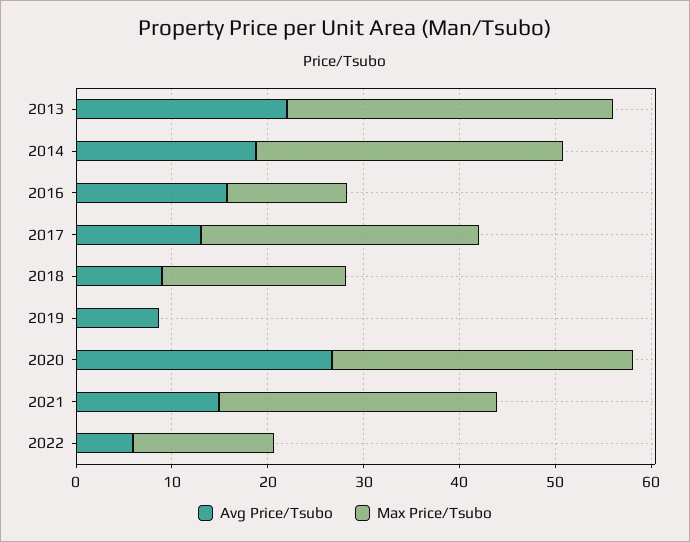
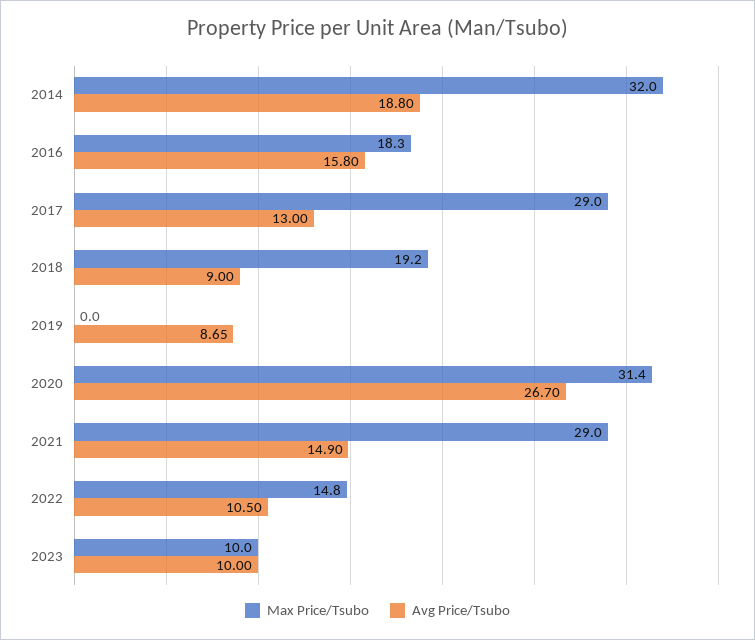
Avg Price/Tsubo, 2013: 22 -> none
Max Price/Tsubo, 2013: 34 -> none
Max Price/Tsubo, 2016: 12 -> 18.3
Avg Price/Tsubo, 2022: 6 -> 10.5
Max Price/Tsubo, 2023: none -> 10
Avg Price/Tsubo, 2023: none -> 10

